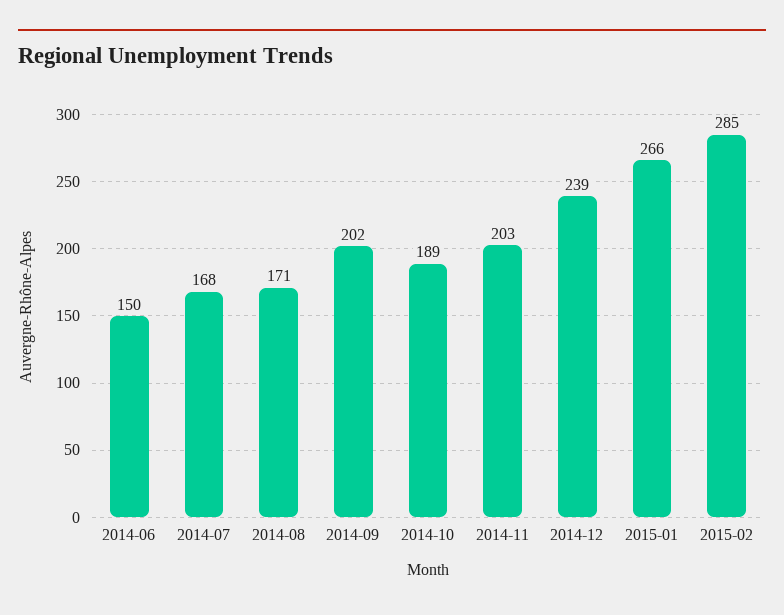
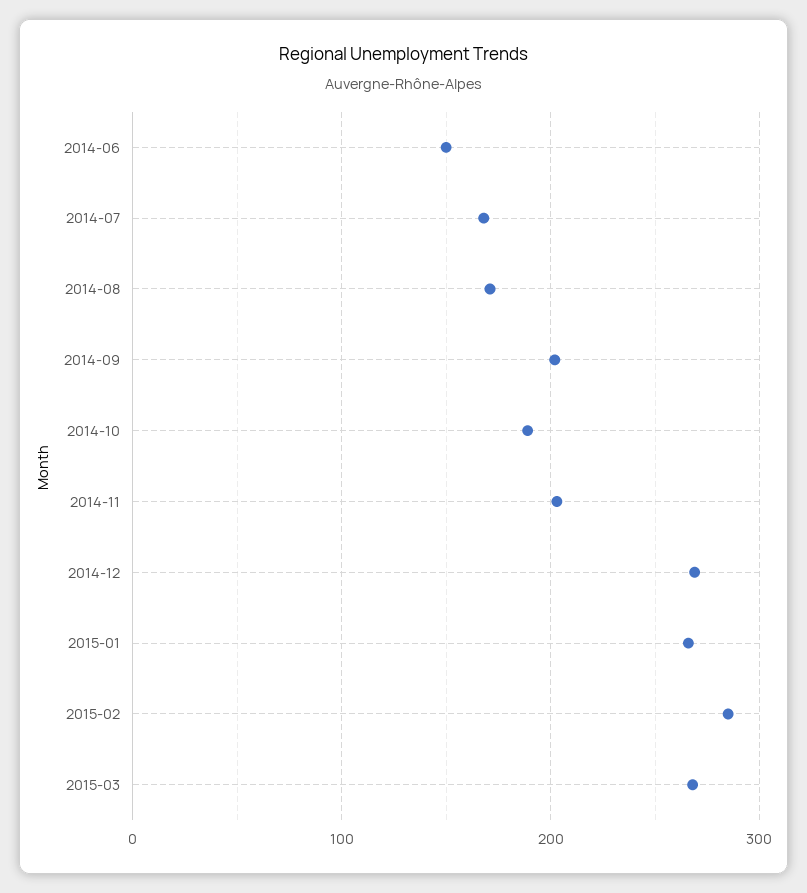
2014-12: 239 -> 270
2015-03: none -> 270

